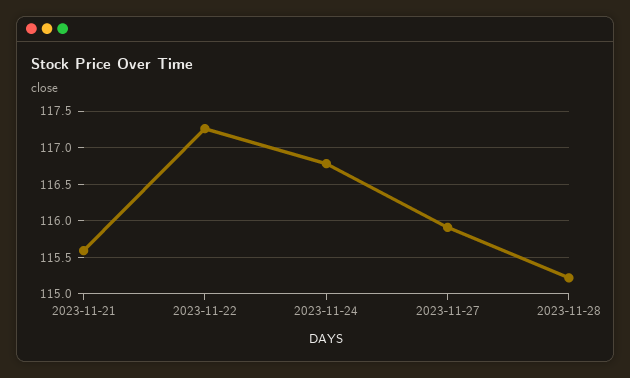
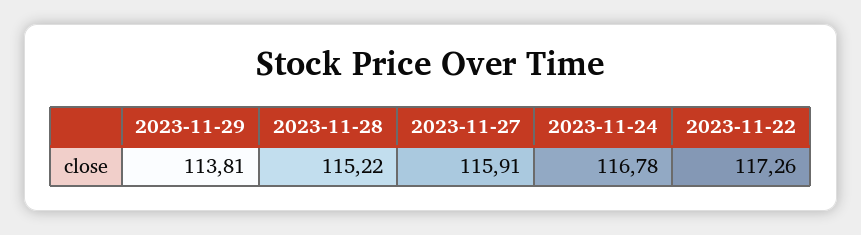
2023-11-21: 115.6 -> none
2023-11-29: none -> 113.81

